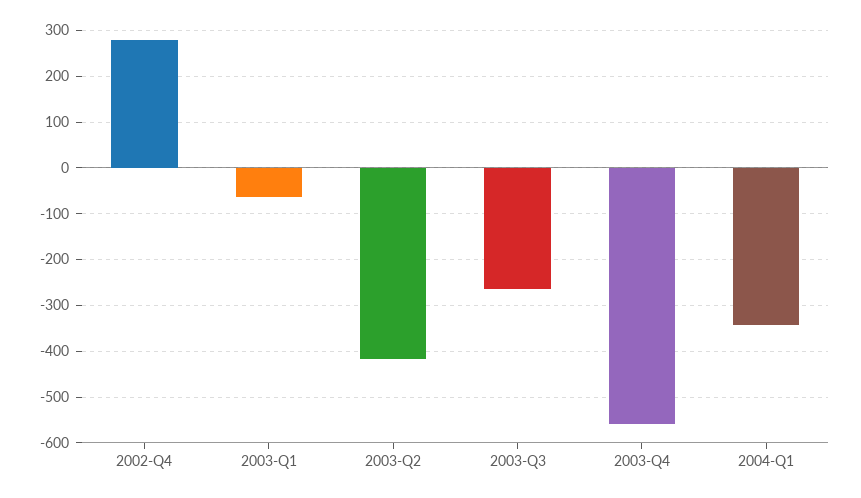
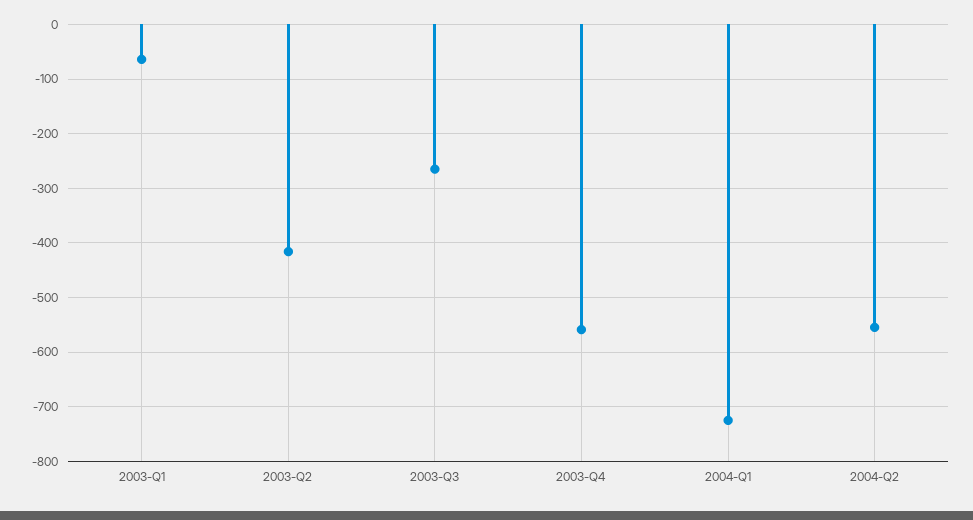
2002-Q4: 280 -> none
2004-Q1: -340 -> -720
2004-Q2: none -> -560

